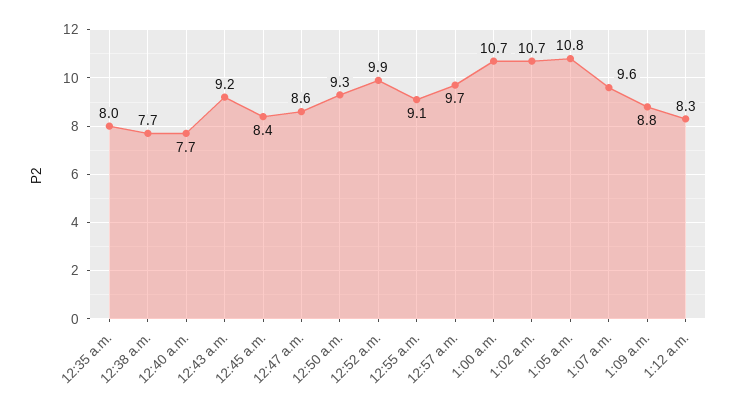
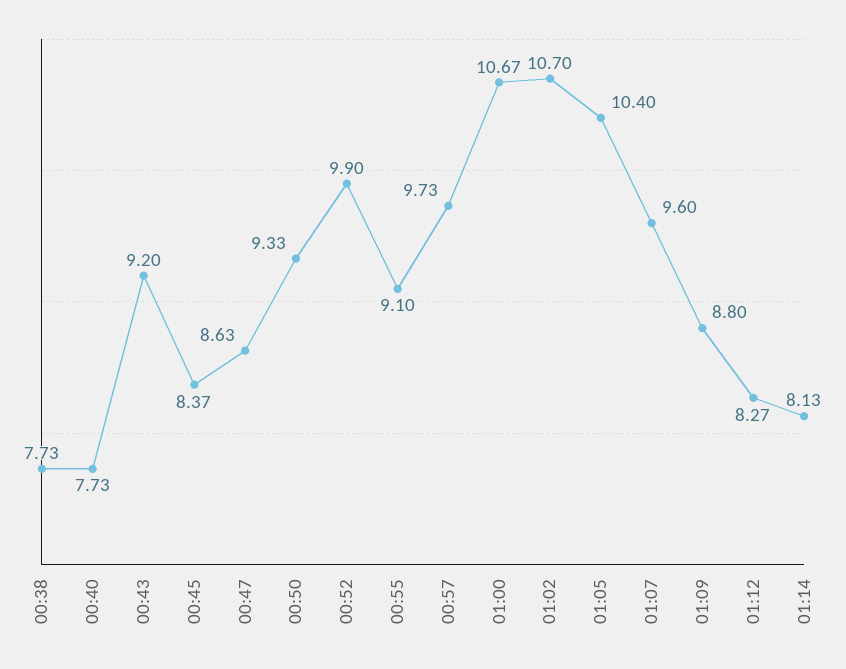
12:35 a.m.: 8 -> none
1:05 a.m.: 10.8 -> 10.4
01:14: none -> 8.13

